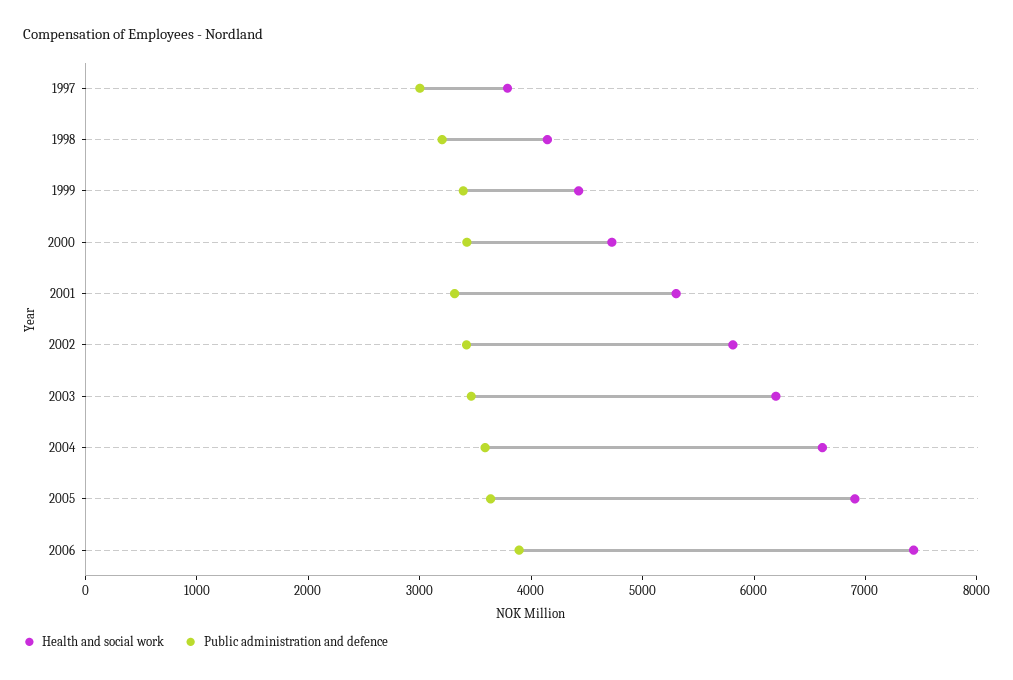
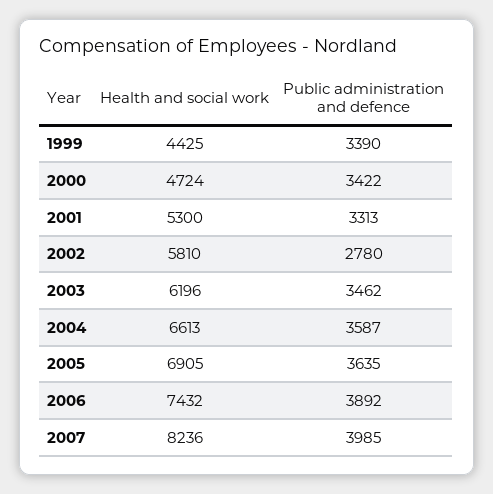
Health and social work, 1997: 3800 -> none
Public administration and defence, 1997: 3000 -> none
Health and social work, 1998: 4200 -> none
Public administration and defence, 1998: 3200 -> none
Public administration and defence, 2002: 3400 -> 2780
Health and social work, 2007: none -> 8236
Public administration and defence, 2007: none -> 3985

